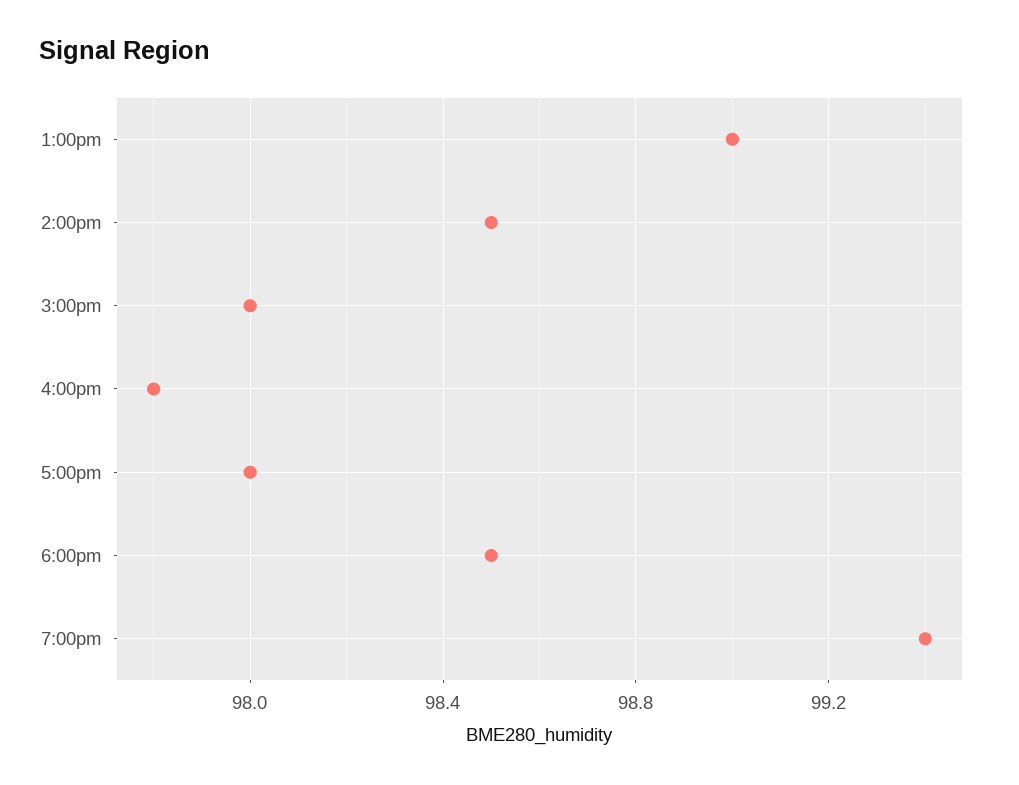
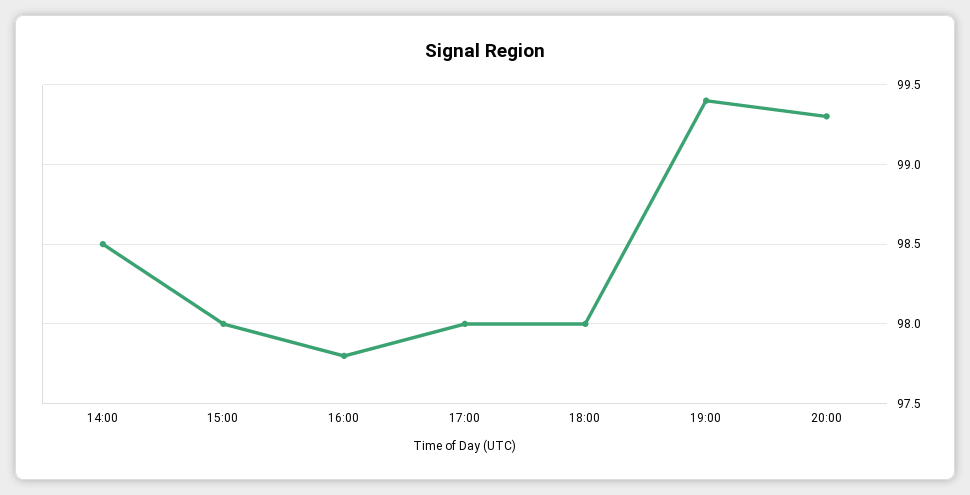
1:00pm: 99 -> none
6:00pm: 98.5 -> 98
20:00: none -> 99.3

